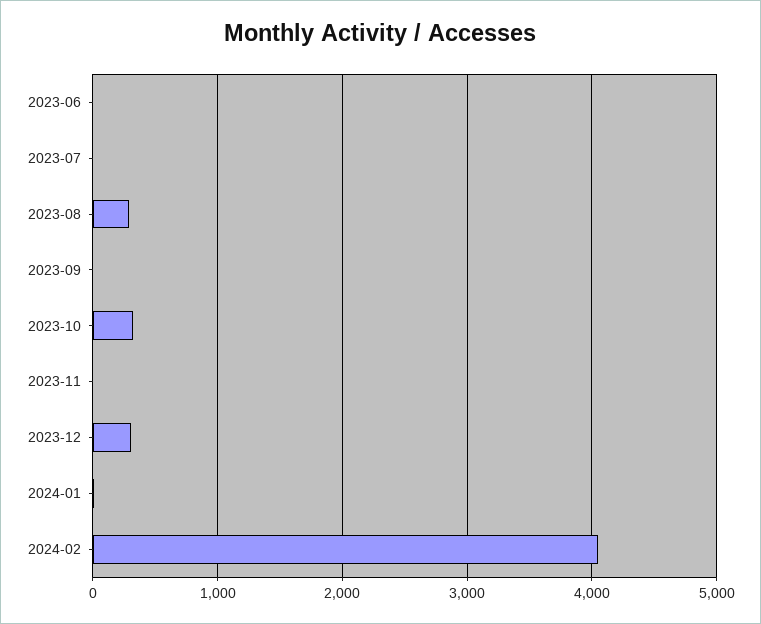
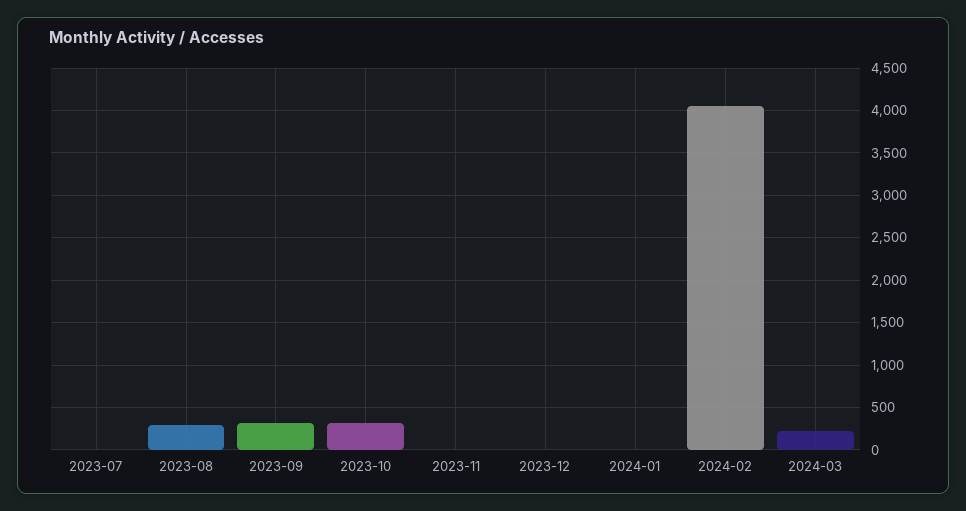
2023-06: 0 -> none
2023-09: 0 -> 300
2023-12: 300 -> 0
2024-03: none -> 200

